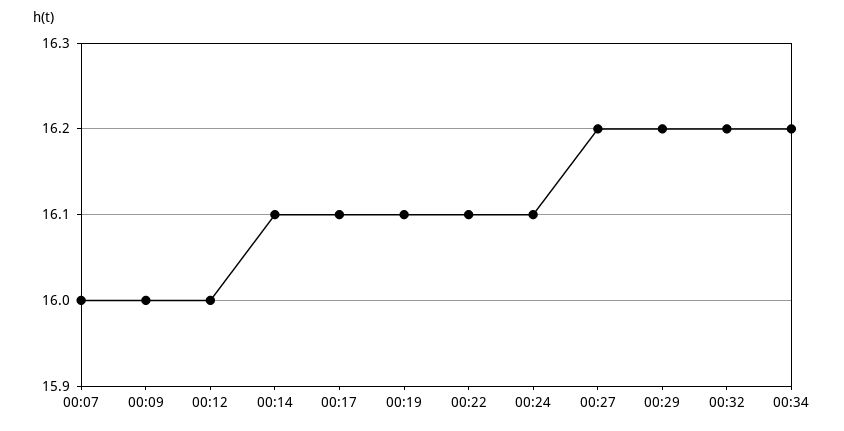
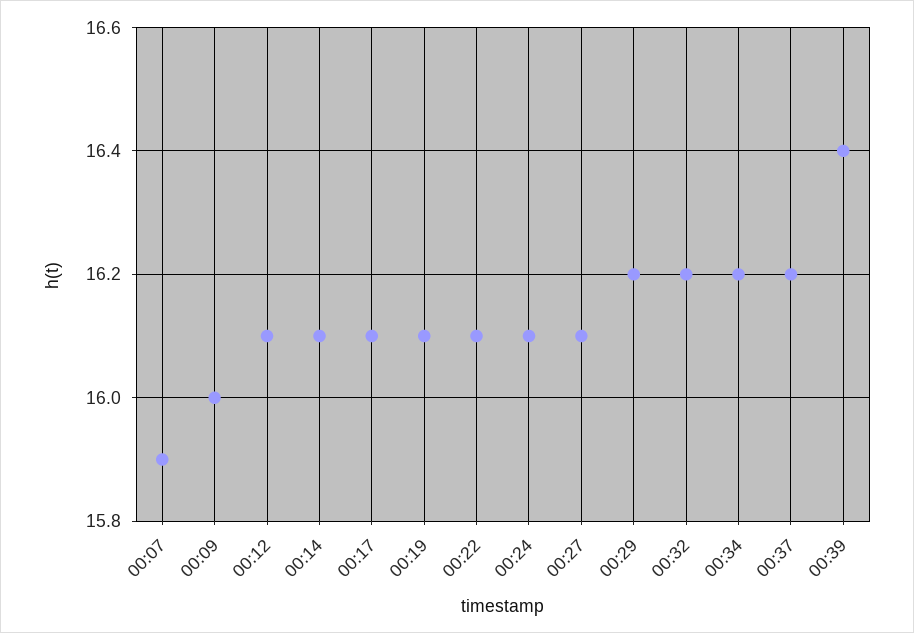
00:07: 16 -> 15.9
00:12: 16 -> 16.1
00:27: 16.2 -> 16.1
00:37: none -> 16.2
00:39: none -> 16.4

